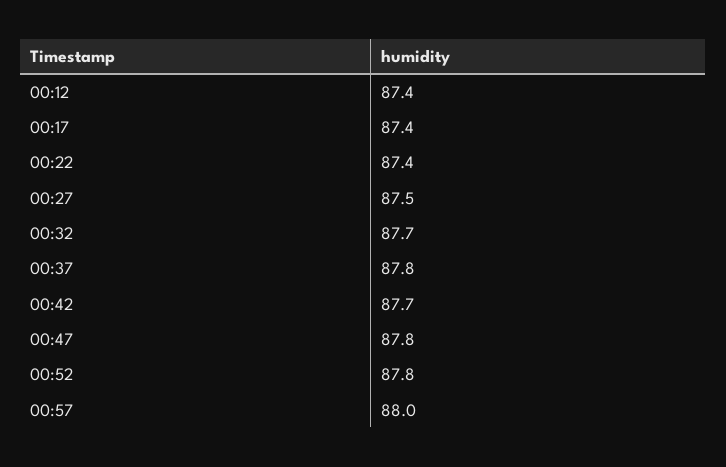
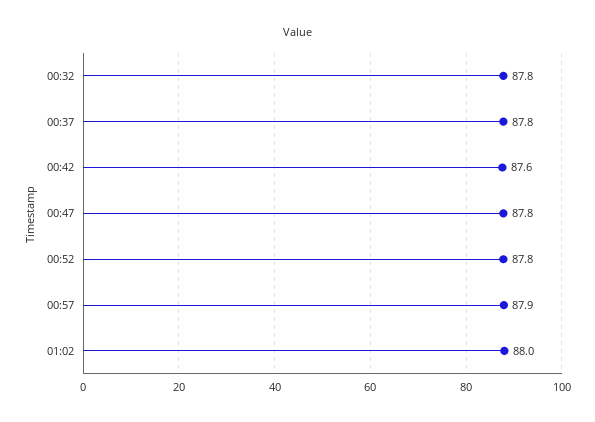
00:12: 87.4 -> none
00:17: 87.4 -> none
00:22: 87.4 -> none
00:27: 87.5 -> none
00:32: 87.7 -> 87.8
00:42: 87.7 -> 87.6
00:57: 88 -> 87.9
01:02: none -> 88

